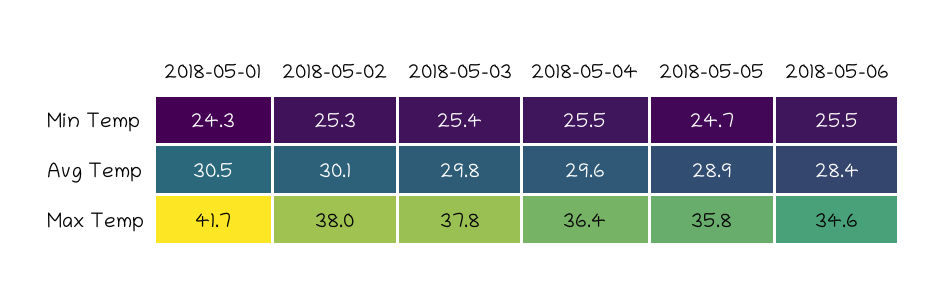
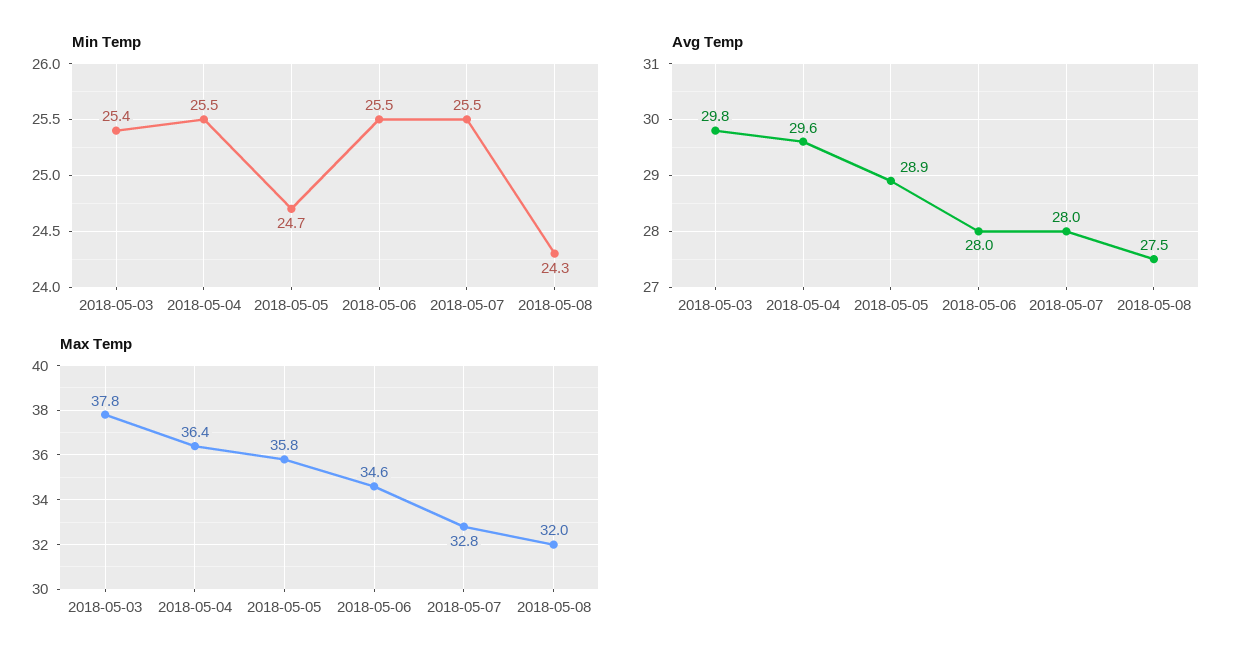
Min Temp, 2018-05-01: 24.3 -> none
Min Temp, 2018-05-02: 25.3 -> none
Avg Temp, 2018-05-01: 30.5 -> none
Avg Temp, 2018-05-02: 30.1 -> none
Avg Temp, 2018-05-06: 28.4 -> 28
Max Temp, 2018-05-01: 41.7 -> none
Max Temp, 2018-05-02: 38 -> none
Min Temp, 2018-05-07: none -> 25.5
Min Temp, 2018-05-08: none -> 24.3
Avg Temp, 2018-05-07: none -> 28
Avg Temp, 2018-05-08: none -> 27.5
Max Temp, 2018-05-07: none -> 32.8
Max Temp, 2018-05-08: none -> 32

